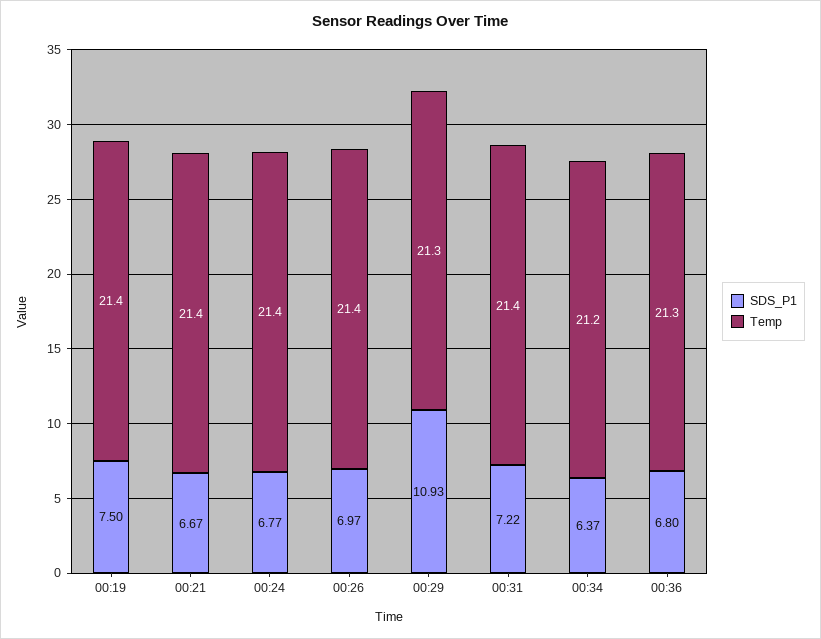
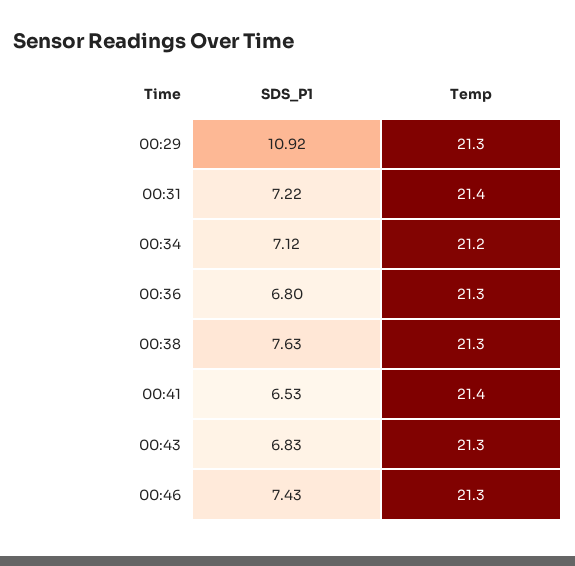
SDS_P1, 00:19: 7.5 -> none
Temp, 00:19: 21.4 -> none
SDS_P1, 00:21: 6.67 -> none
Temp, 00:21: 21.4 -> none
SDS_P1, 00:24: 6.77 -> none
Temp, 00:24: 21.4 -> none
SDS_P1, 00:26: 6.97 -> none
Temp, 00:26: 21.4 -> none
SDS_P1, 00:29: 10.93 -> 10.92
SDS_P1, 00:34: 6.37 -> 7.12
SDS_P1, 00:38: none -> 7.63
Temp, 00:38: none -> 21.3
SDS_P1, 00:41: none -> 6.53
Temp, 00:41: none -> 21.4
SDS_P1, 00:43: none -> 6.83
Temp, 00:43: none -> 21.3
SDS_P1, 00:46: none -> 7.43
Temp, 00:46: none -> 21.3

